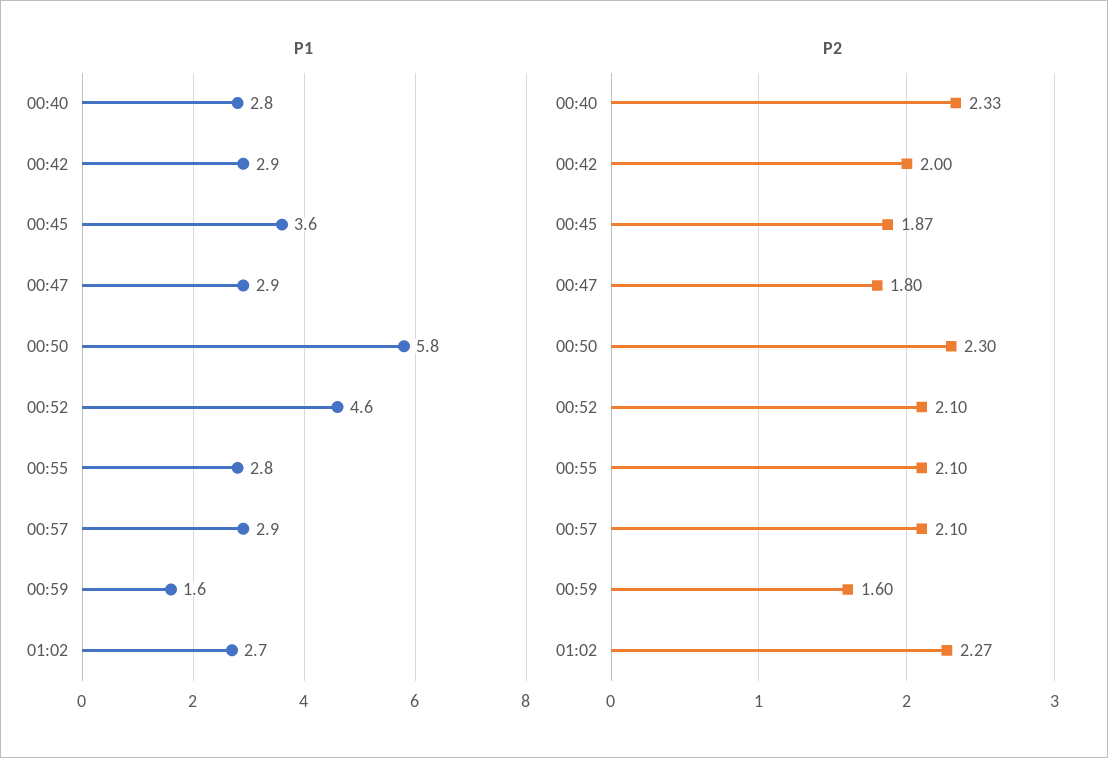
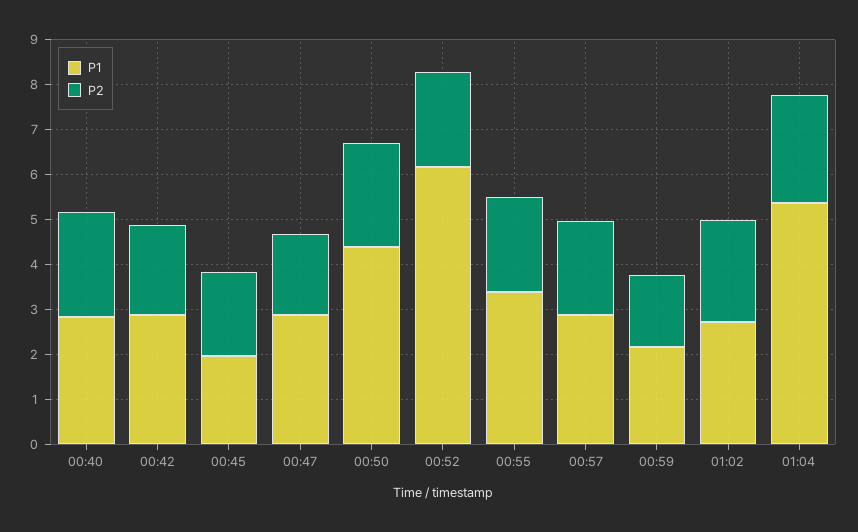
P1, 00:45: 3.6 -> 2
P1, 00:50: 5.8 -> 4.4
P1, 00:52: 4.6 -> 6.2
P1, 00:55: 2.8 -> 3.4
P1, 00:59: 1.6 -> 2.2
P1, 01:04: none -> 5.4
P2, 01:04: none -> 2.4

